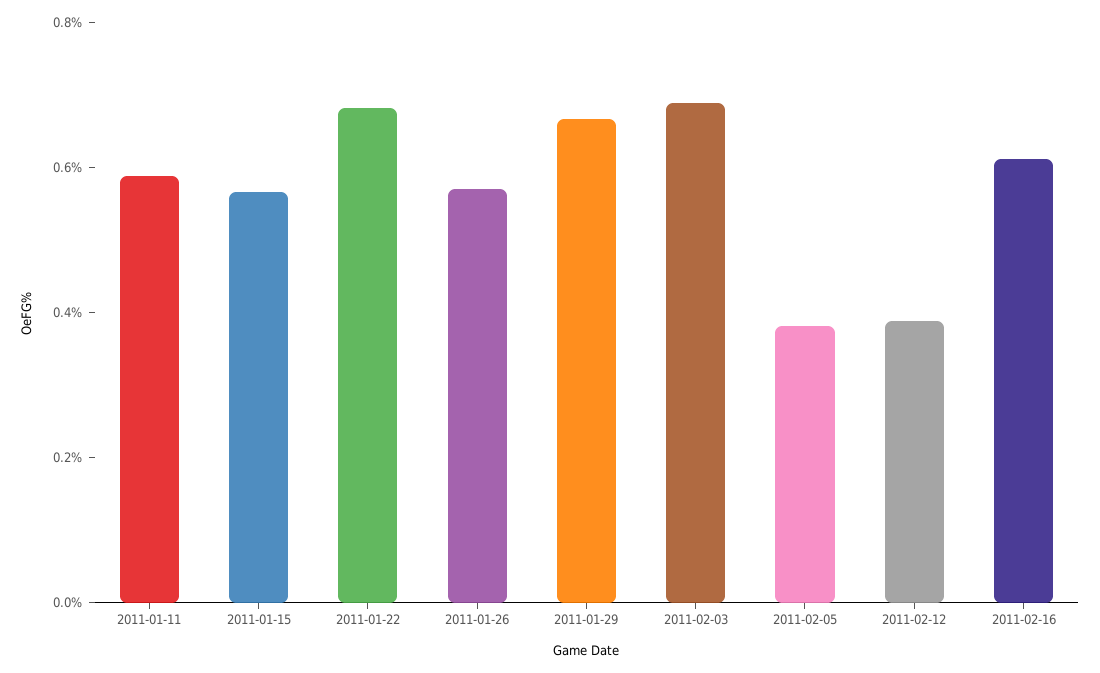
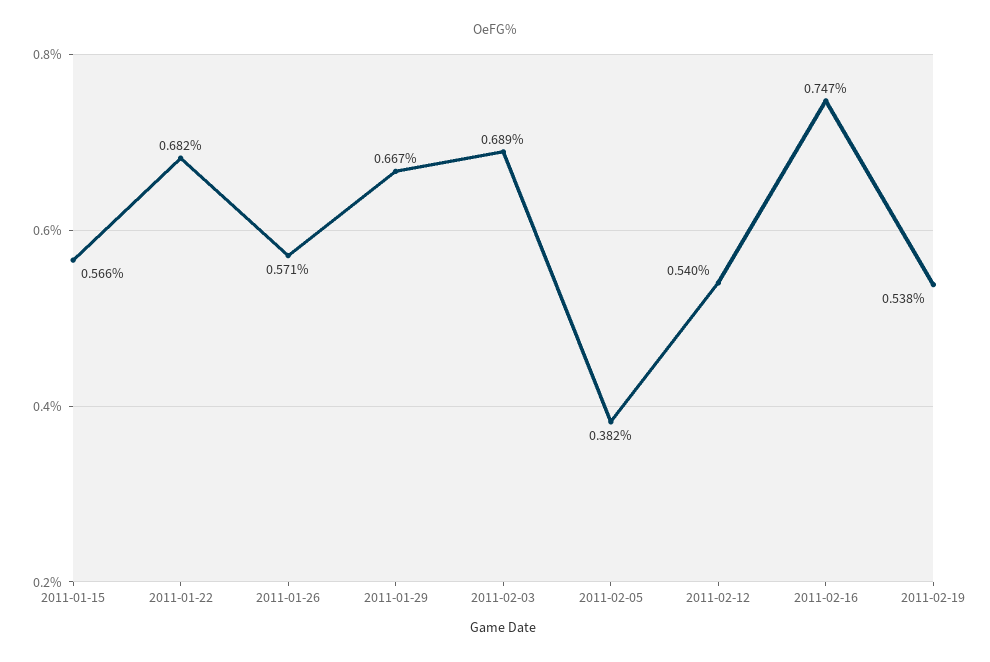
2011-01-11: 0.6 -> none
2011-02-12: 0.4 -> 0.54
2011-02-16: 0.6 -> 0.747
2011-02-19: none -> 0.538

